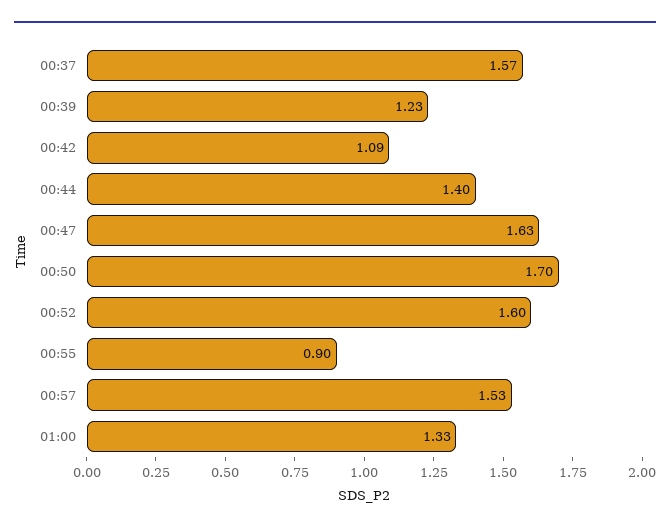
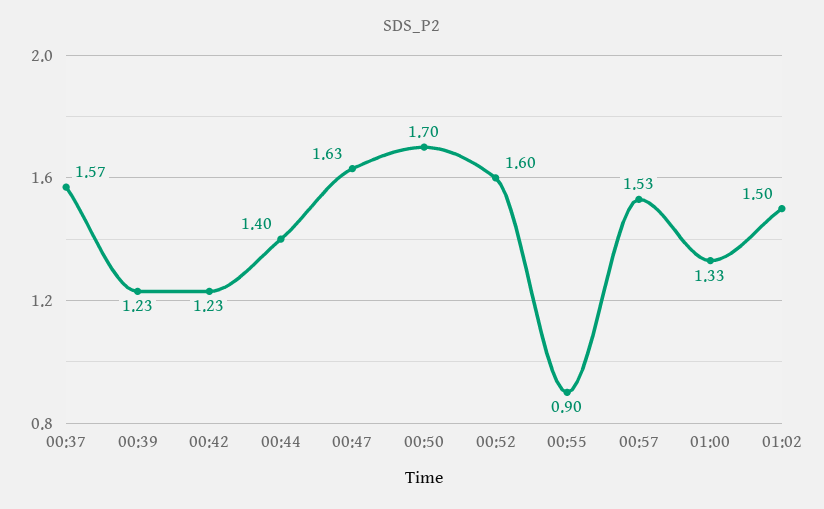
00:42: 1.09 -> 1.23
01:02: none -> 1.5

